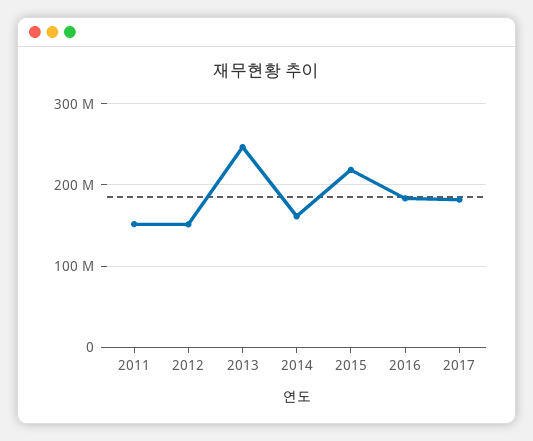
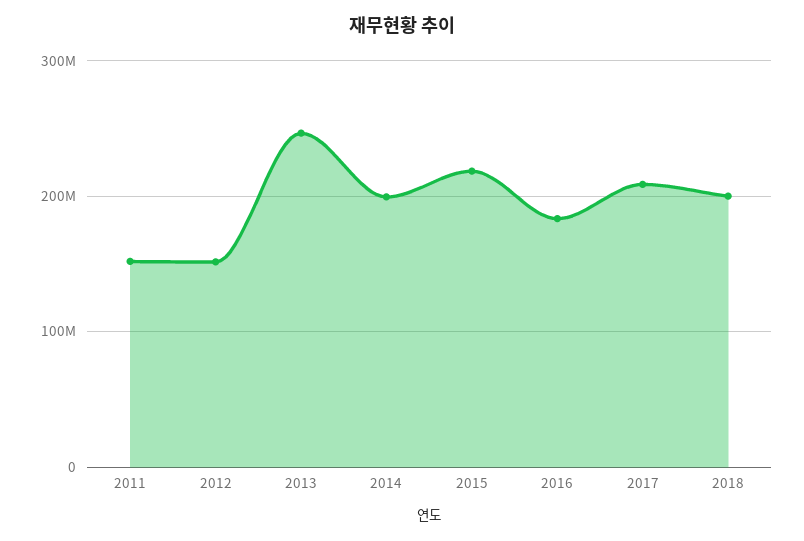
2014: 160000000 -> 200000000
2017: 180000000 -> 210000000
2018: none -> 200000000

